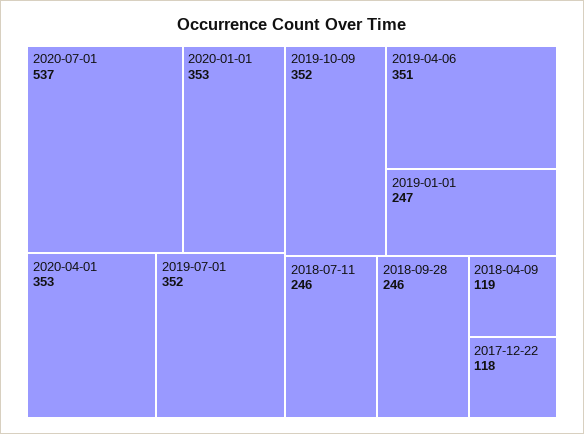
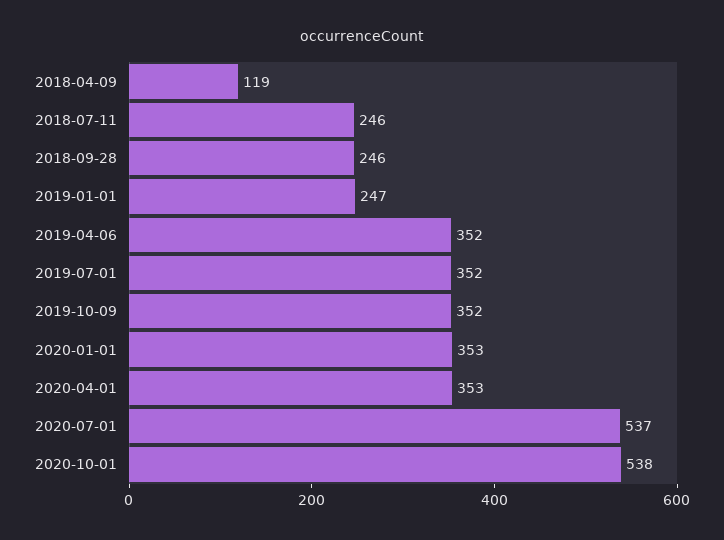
2019-04-06: 351 -> 352
2017-12-22: 118 -> none
2020-10-01: none -> 538

